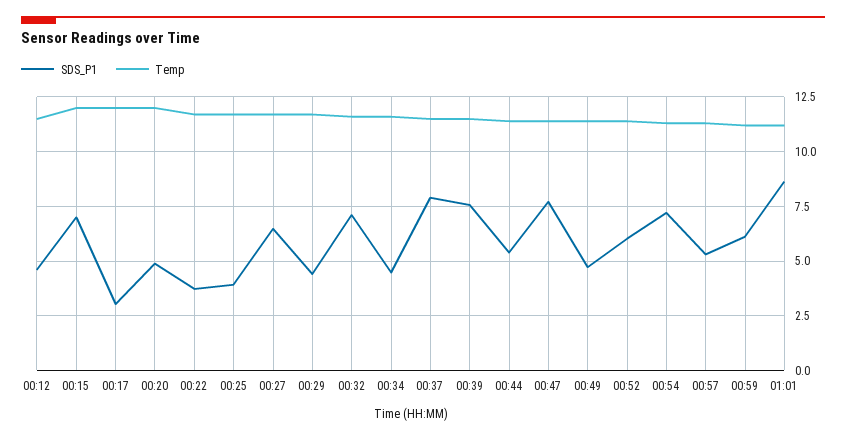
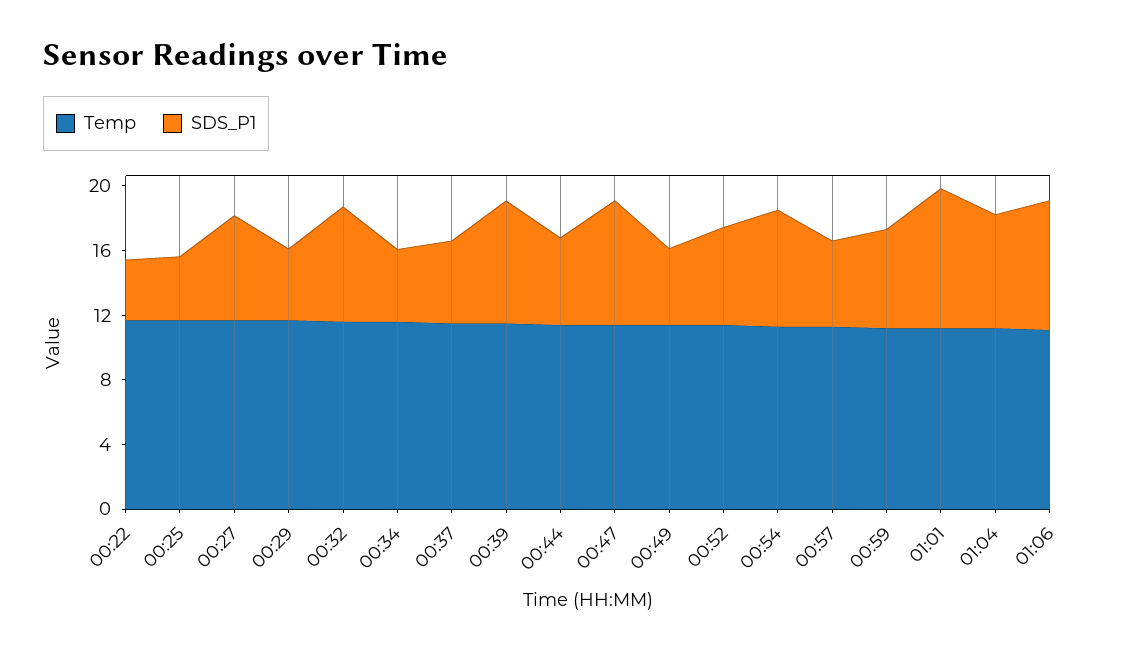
SDS_P1, 00:12: 4.5 -> none
Temp, 00:12: 11.5 -> none
SDS_P1, 00:15: 7 -> none
Temp, 00:15: 12 -> none
SDS_P1, 00:17: 3 -> none
Temp, 00:17: 12 -> none
SDS_P1, 00:20: 5 -> none
Temp, 00:20: 12 -> none
SDS_P1, 00:37: 8 -> 5
Temp, 01:04: none -> 11
SDS_P1, 01:04: none -> 7
Temp, 01:06: none -> 11
SDS_P1, 01:06: none -> 8

